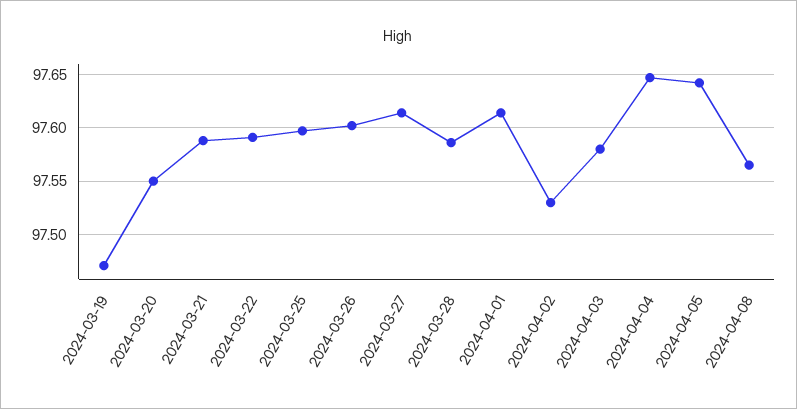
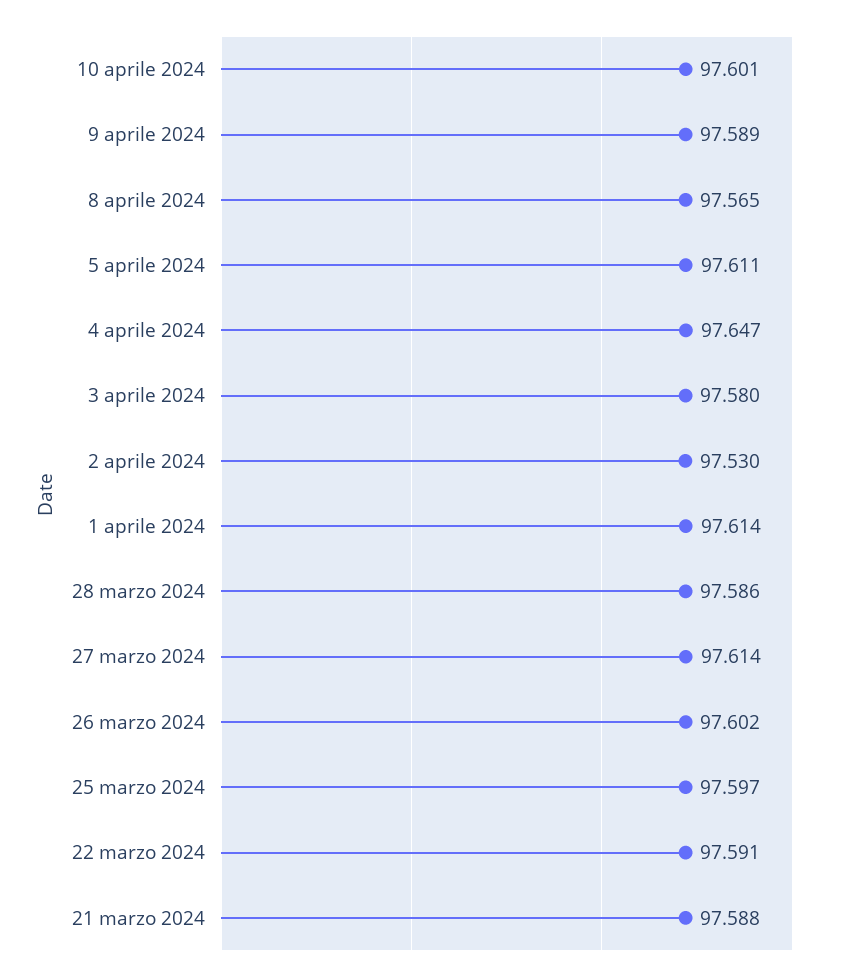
2024-03-19: 97.47 -> none
2024-03-20: 97.55 -> none
2024-04-05: 97.64 -> 97.611
10 aprile 2024: none -> 97.601
9 aprile 2024: none -> 97.589

